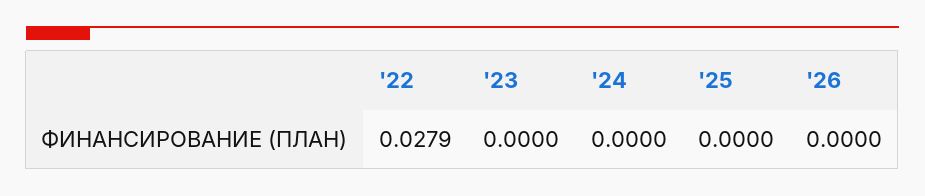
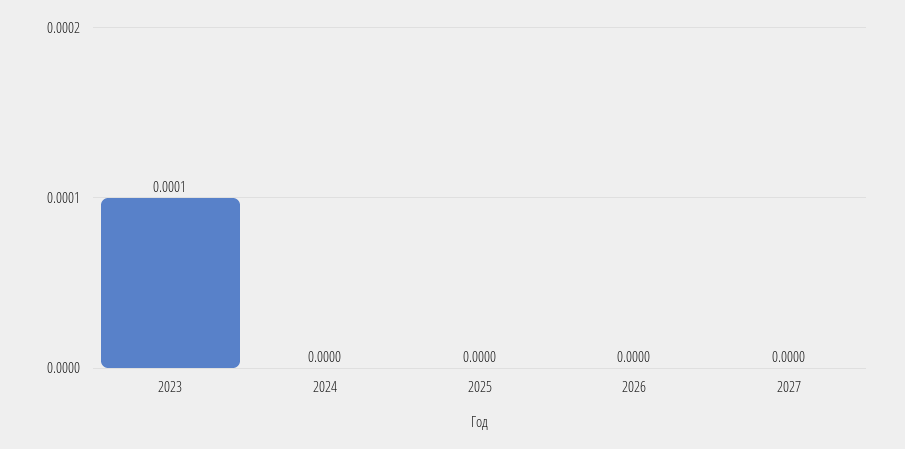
'22: 0.0279 -> none
'23: 0 -> 0.0001
2027: none -> 0

